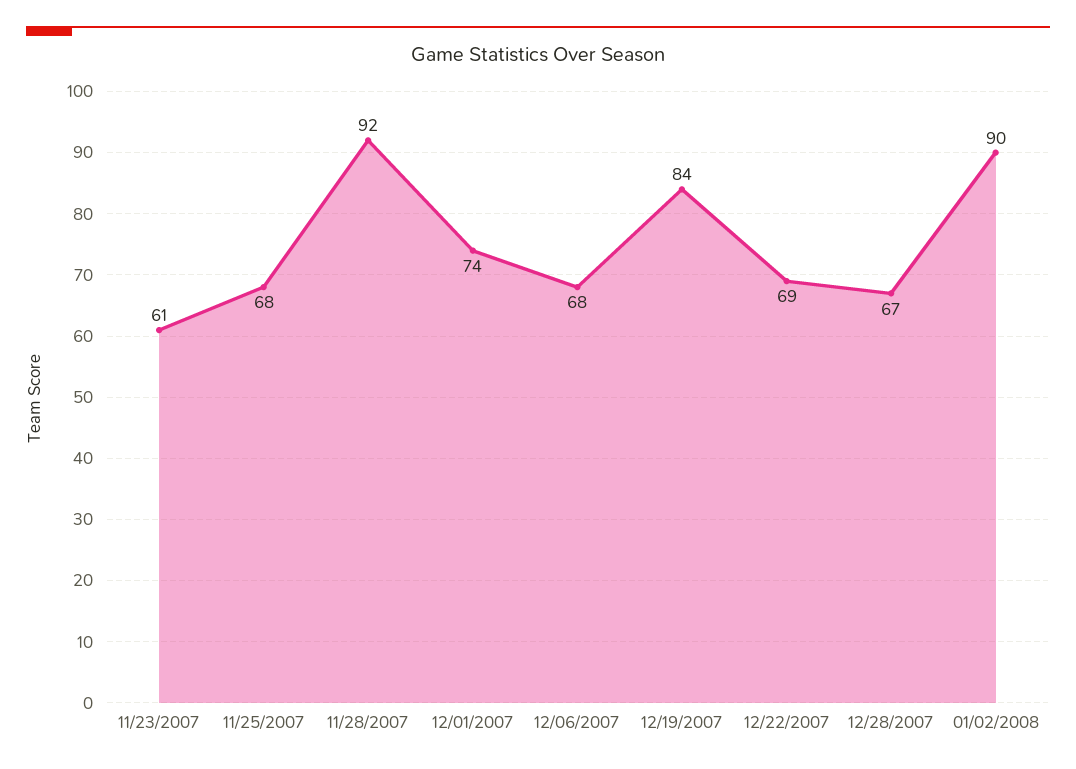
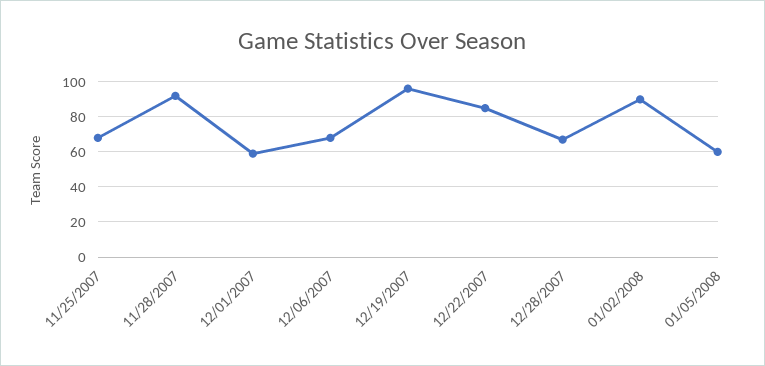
11/23/2007: 61 -> none
12/01/2007: 74 -> 60
12/19/2007: 84 -> 95
12/22/2007: 69 -> 85
01/05/2008: none -> 60

